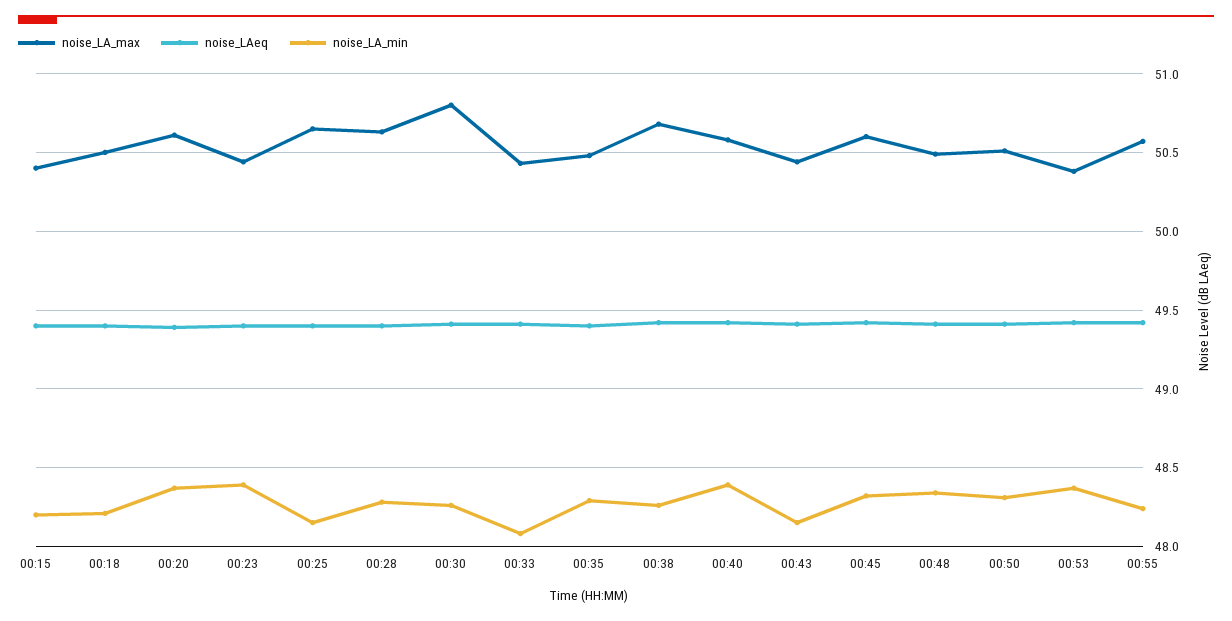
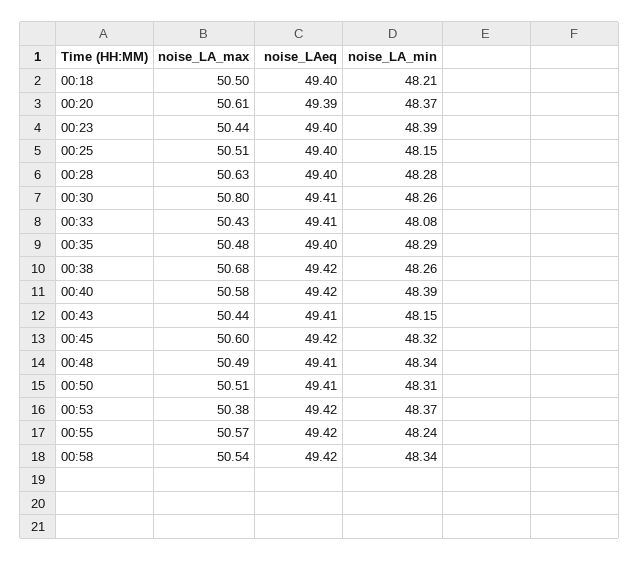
noise_LA_max, 00:15: 50.4 -> none
noise_LAeq, 00:15: 49.4 -> none
noise_LA_min, 00:15: 48.2 -> none
noise_LA_max, 00:25: 50.65 -> 50.51
noise_LA_max, 00:58: none -> 50.54
noise_LAeq, 00:58: none -> 49.42
noise_LA_min, 00:58: none -> 48.34

